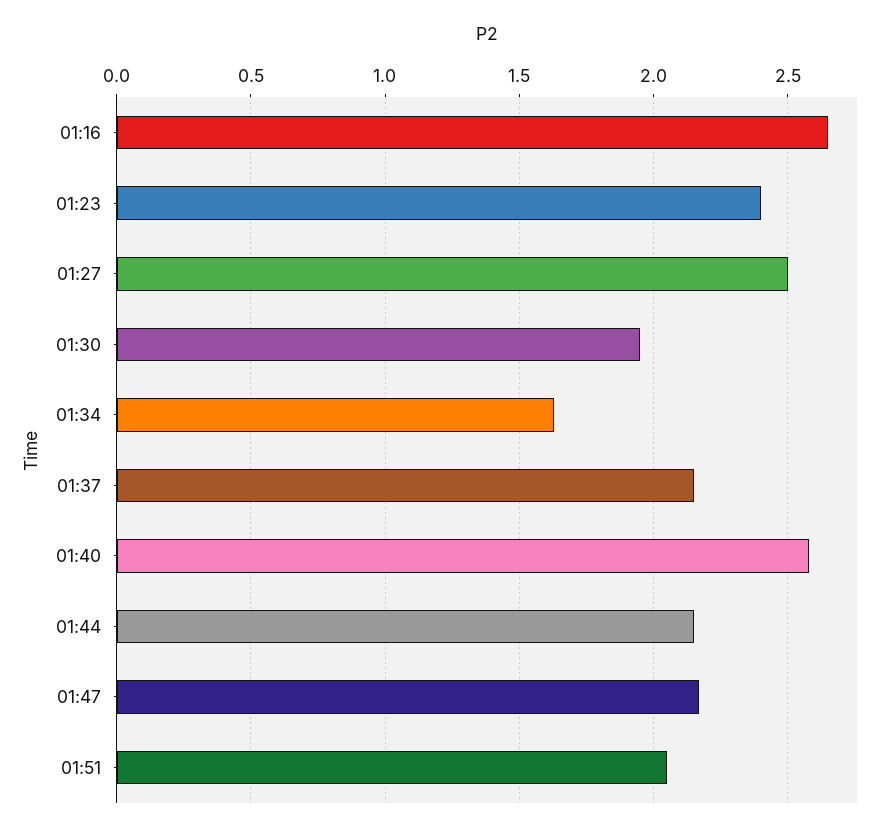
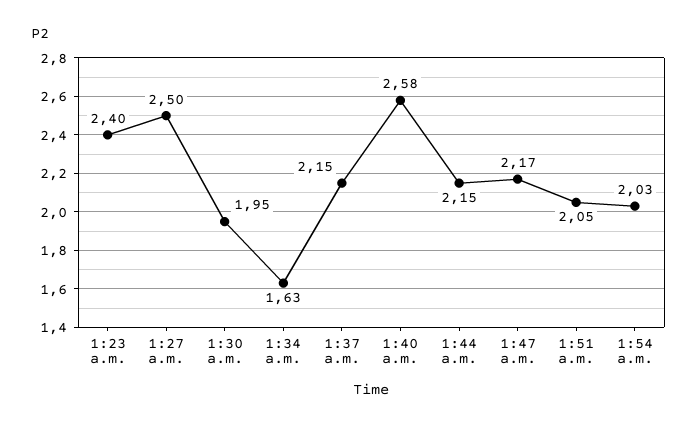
01:16: 2.65 -> none
1:54 a.m.: none -> 2.03

